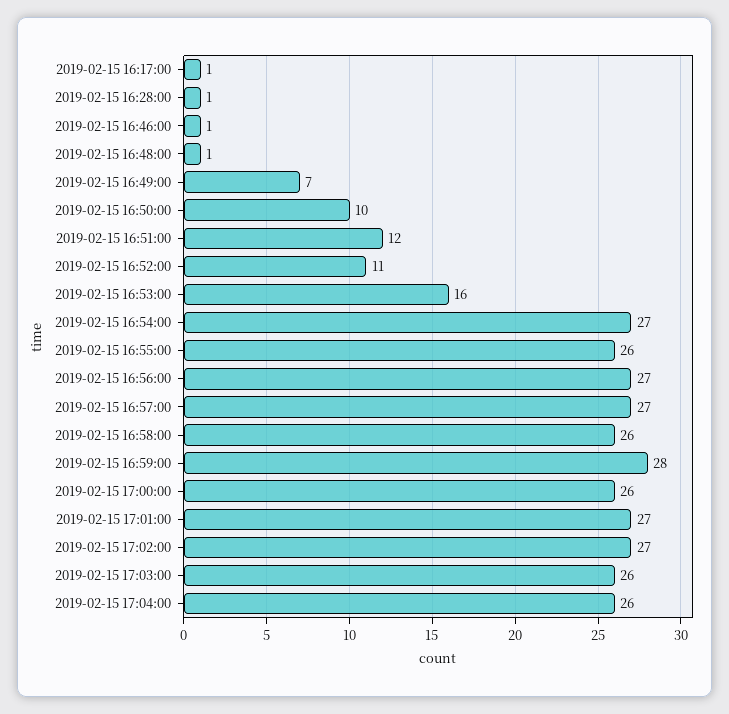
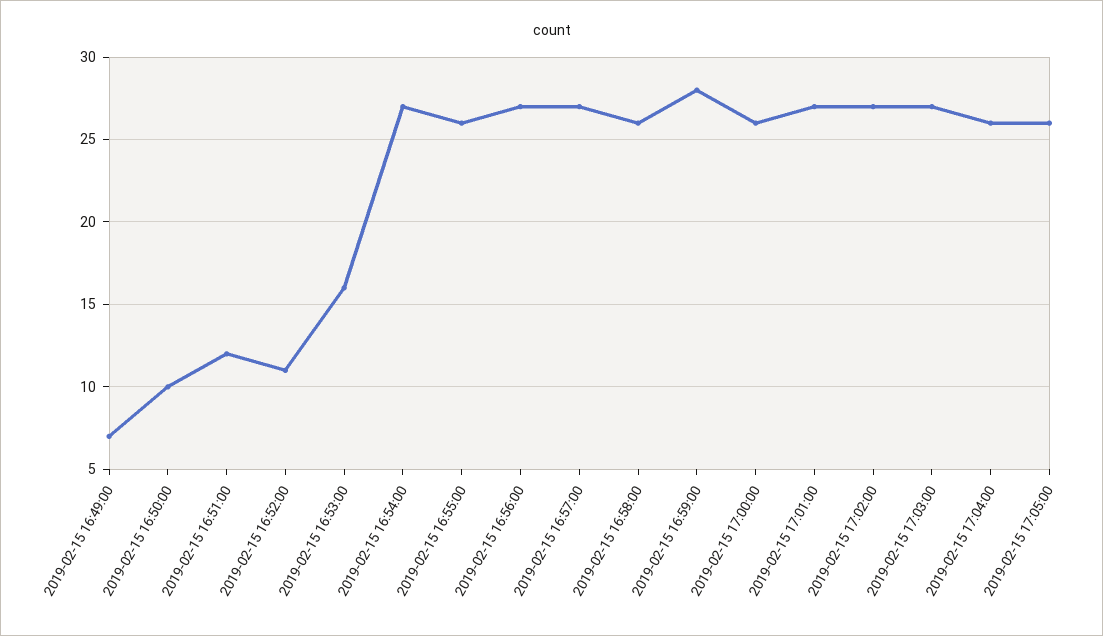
2019-02-15 16:17:00: 1 -> none
2019-02-15 16:28:00: 1 -> none
2019-02-15 16:46:00: 1 -> none
2019-02-15 16:48:00: 1 -> none
2019-02-15 17:03:00: 26 -> 27
2019-02-15 17:05:00: none -> 26

